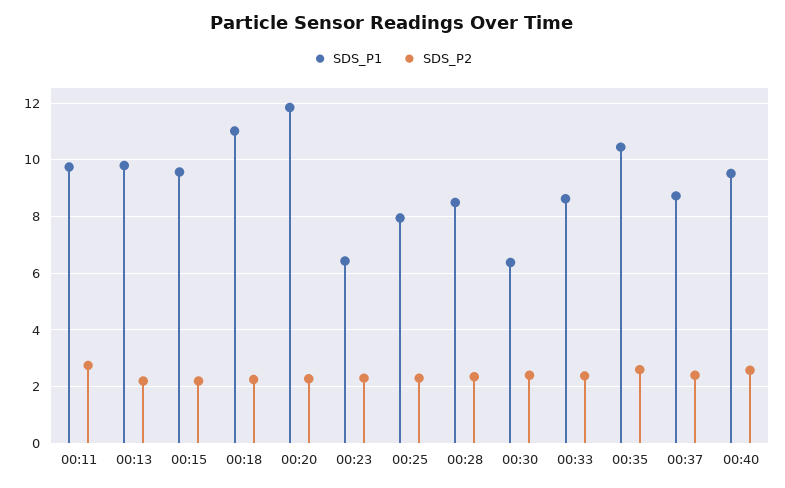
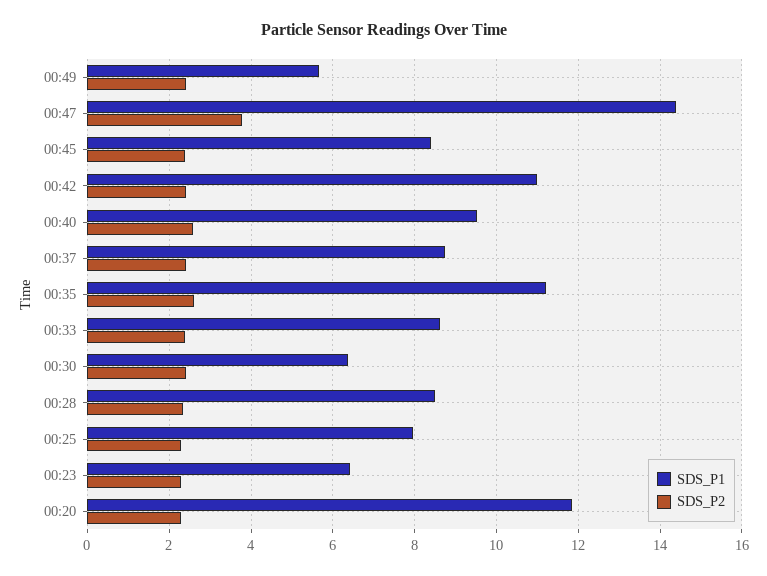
SDS_P1, 00:11: 9.75 -> none
SDS_P2, 00:11: 2.75 -> none
SDS_P1, 00:13: 9.75 -> none
SDS_P2, 00:13: 2.25 -> none
SDS_P1, 00:15: 9.5 -> none
SDS_P2, 00:15: 2.25 -> none
SDS_P1, 00:18: 11 -> none
SDS_P2, 00:18: 2.25 -> none
SDS_P1, 00:35: 10.5 -> 11.2
SDS_P1, 00:49: none -> 5.6
SDS_P2, 00:49: none -> 2.4
SDS_P1, 00:47: none -> 14.4
SDS_P2, 00:47: none -> 3.8
SDS_P1, 00:45: none -> 8.4
SDS_P2, 00:45: none -> 2.4
SDS_P1, 00:42: none -> 11
SDS_P2, 00:42: none -> 2.4

